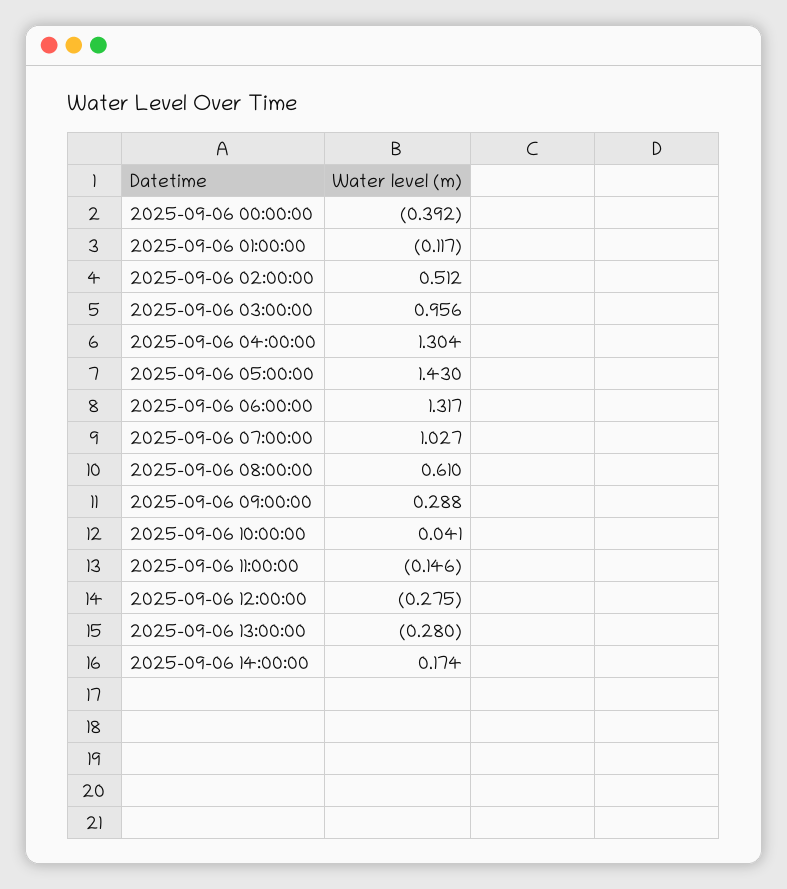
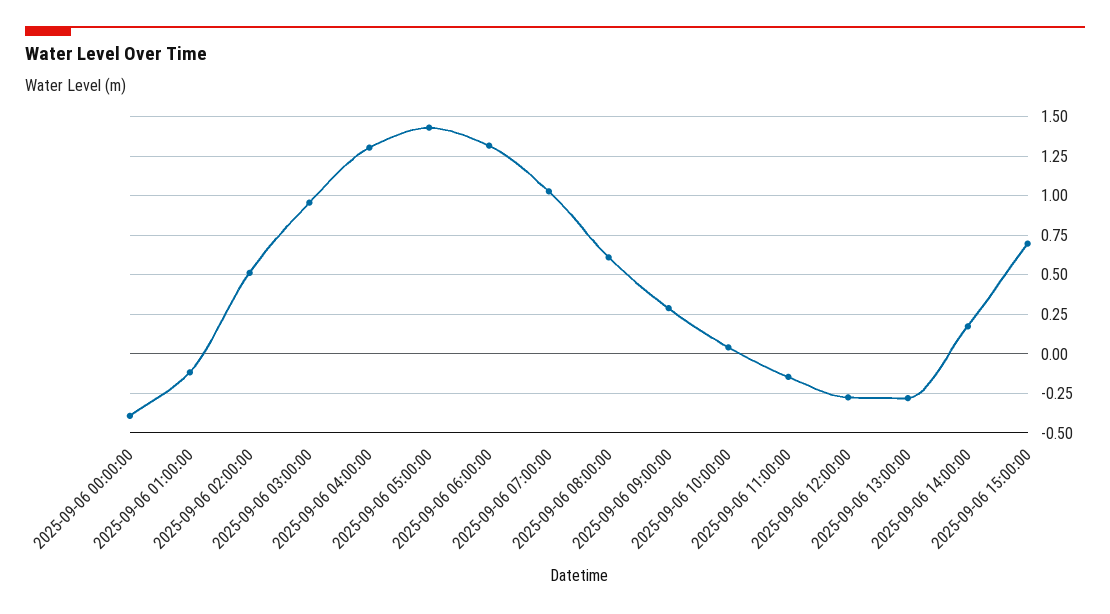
2025-09-06 15:00:00: none -> 0.7

